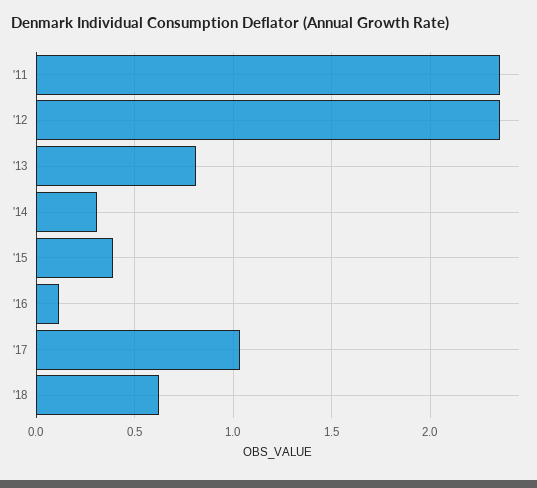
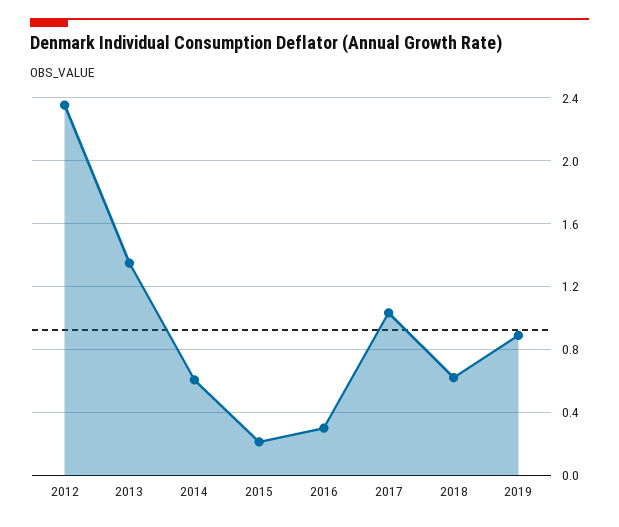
'11: 2.35 -> none
'13: 0.8 -> 1.35
'14: 0.3 -> 0.6
'15: 0.4 -> 0.2
'16: 0.1 -> 0.3
2019: none -> 0.9

